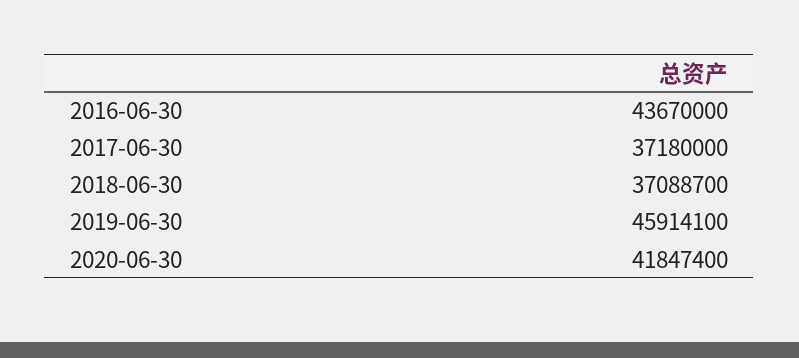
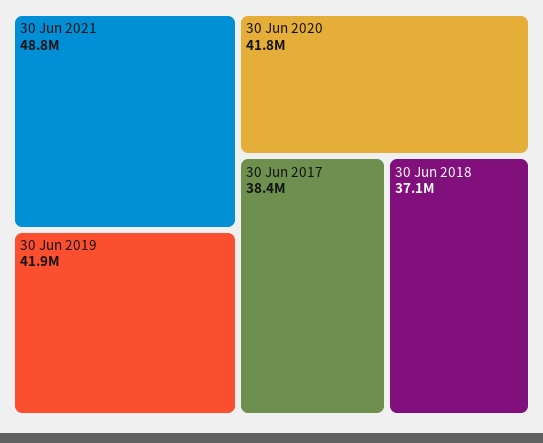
2016-06-30: 43670000 -> none
2017-06-30: 37180000 -> 38400000
2019-06-30: 45914100 -> 41900000
30 Jun 2021: none -> 48800000

